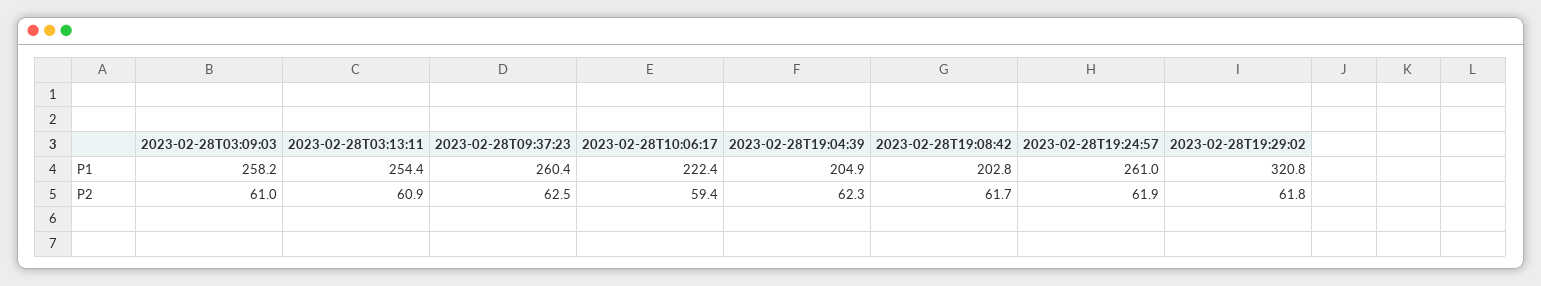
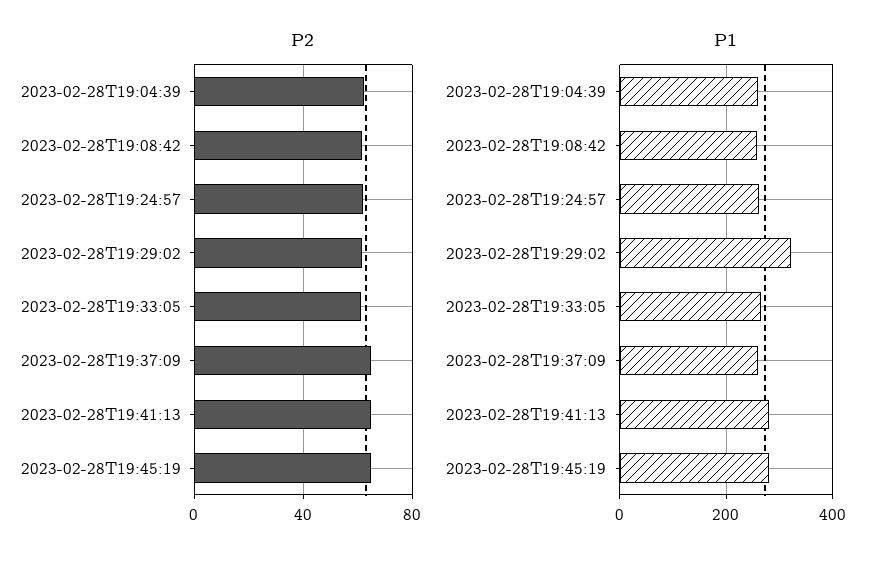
P1, 2023-02-28T03:09:03: 258.2 -> none
P1, 2023-02-28T03:13:11: 254.4 -> none
P1, 2023-02-28T09:37:23: 260.4 -> none
P1, 2023-02-28T10:06:17: 222.4 -> none
P1, 2023-02-28T19:04:39: 204.9 -> 260
P1, 2023-02-28T19:08:42: 202.8 -> 260
P2, 2023-02-28T03:09:03: 61 -> none
P2, 2023-02-28T03:13:11: 60.9 -> none
P2, 2023-02-28T09:37:23: 62.5 -> none
P2, 2023-02-28T10:06:17: 59.4 -> none
P2, 2023-02-28T19:33:05: none -> 60
P2, 2023-02-28T19:37:09: none -> 65
P2, 2023-02-28T19:41:13: none -> 65
P2, 2023-02-28T19:45:19: none -> 65
P1, 2023-02-28T19:33:05: none -> 260
P1, 2023-02-28T19:37:09: none -> 260
P1, 2023-02-28T19:41:13: none -> 280
P1, 2023-02-28T19:45:19: none -> 280

